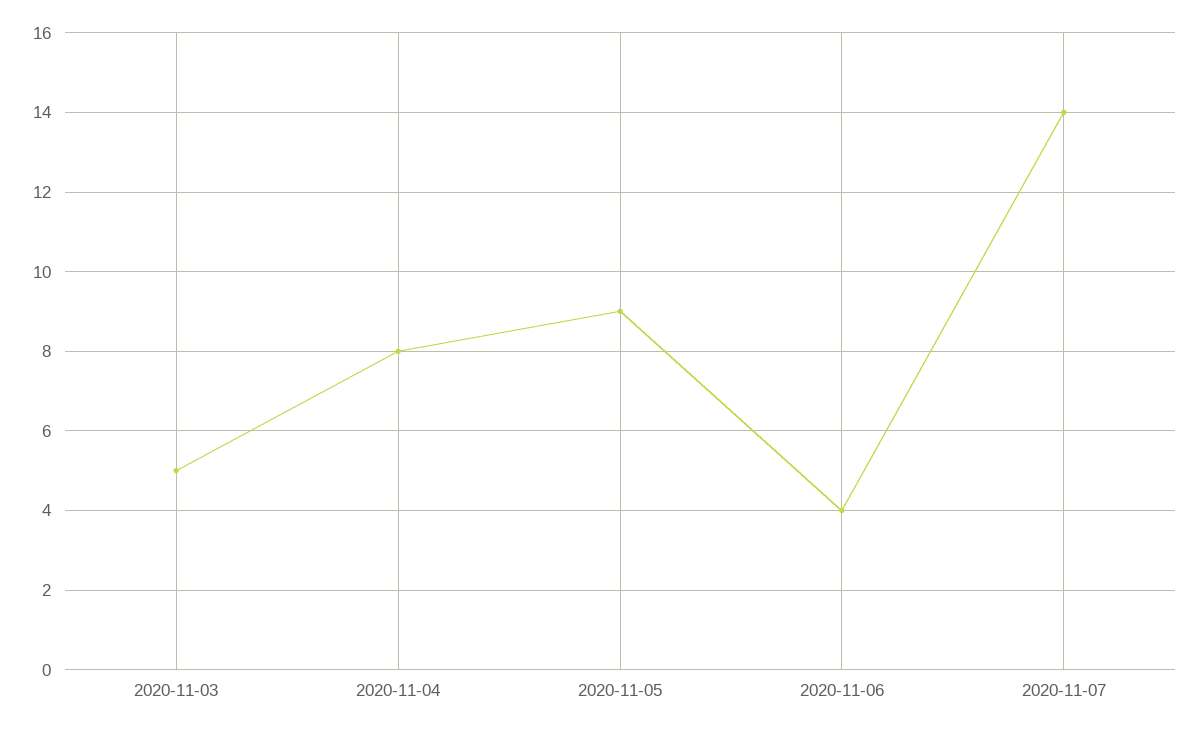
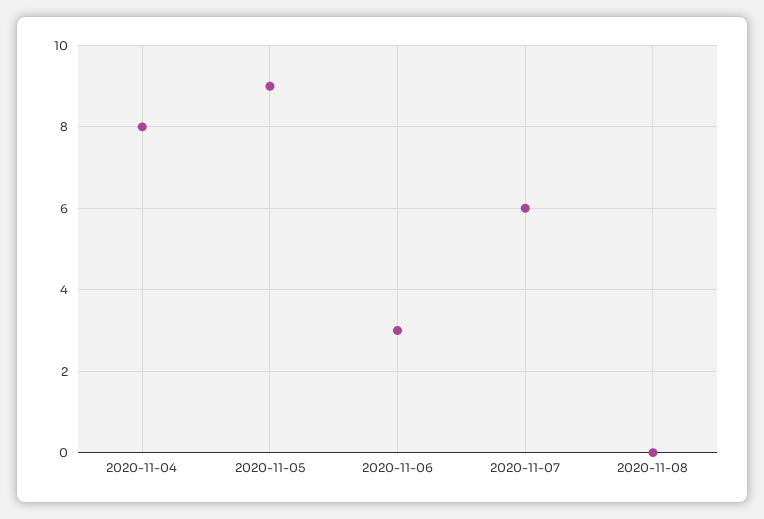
2020-11-03: 5 -> none
2020-11-06: 4 -> 3
2020-11-07: 14 -> 6
2020-11-08: none -> 0

